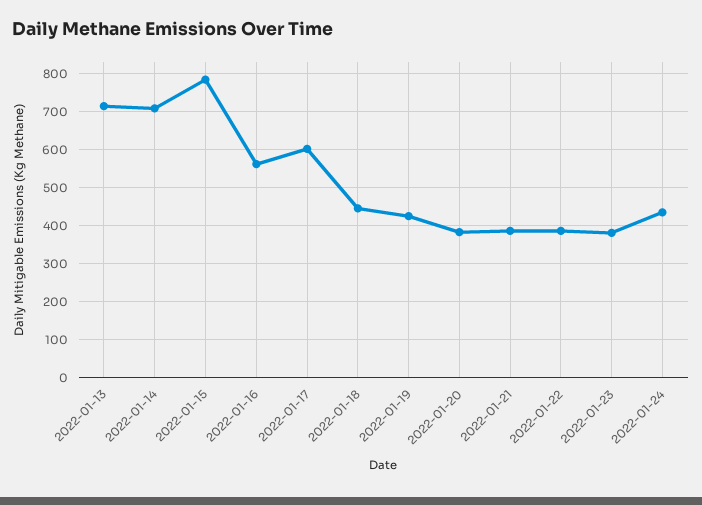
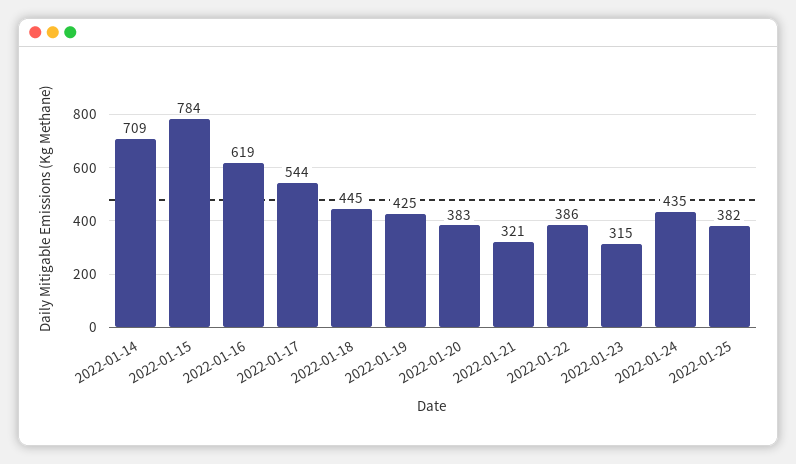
2022-01-13: 720 -> none
2022-01-16: 560 -> 619
2022-01-17: 600 -> 544
2022-01-21: 380 -> 321
2022-01-23: 380 -> 315
2022-01-25: none -> 382

